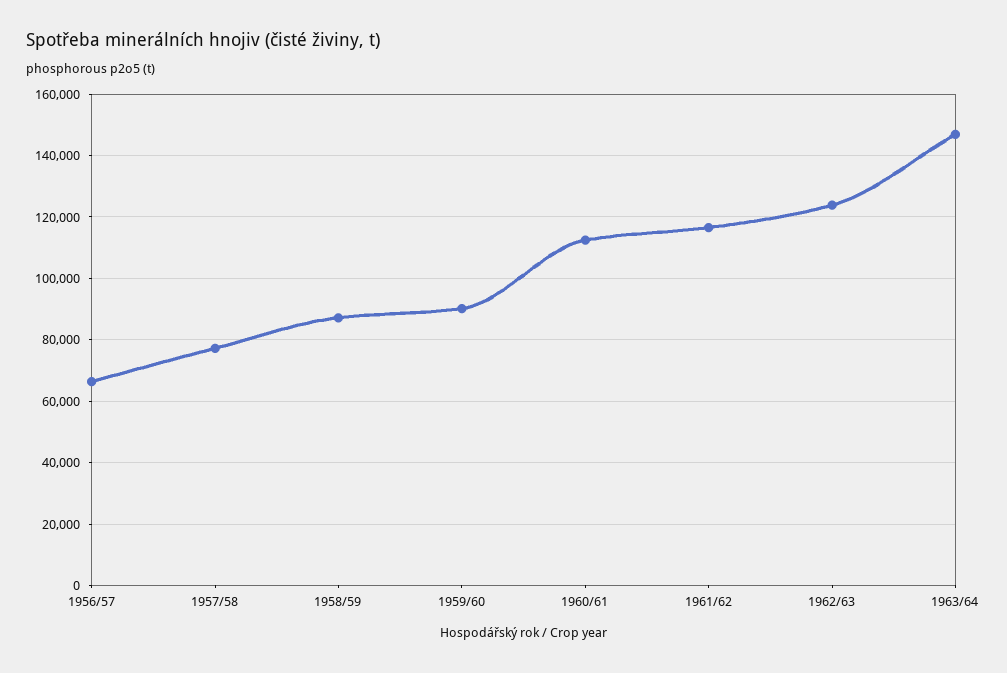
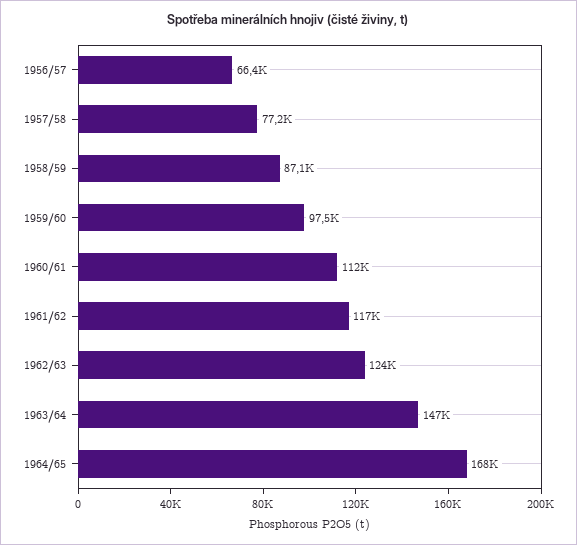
1959/60: 90000 -> 97500
1964/65: none -> 168000

